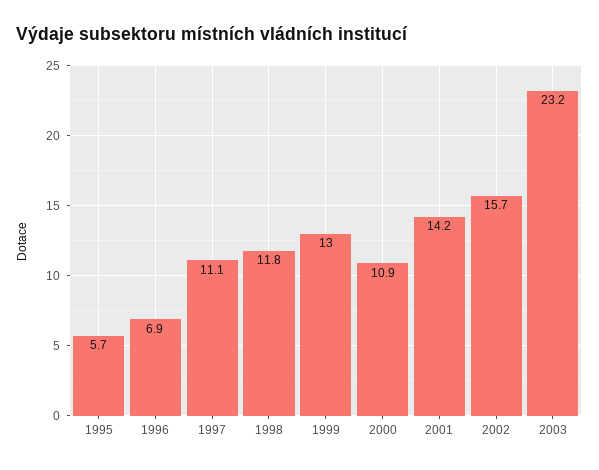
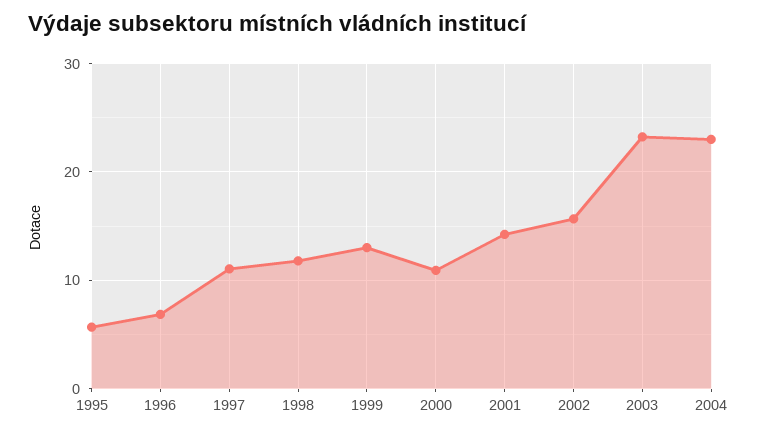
2004: none -> 23

